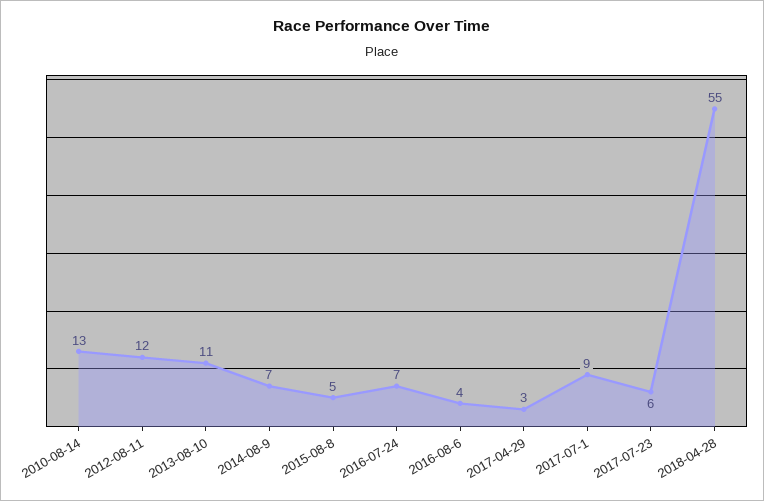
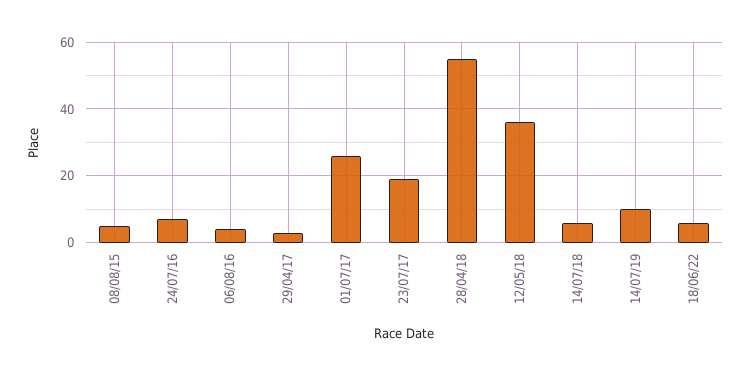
2010-08-14: 13 -> none
2012-08-11: 12 -> none
2013-08-10: 11 -> none
2014-08-9: 7 -> none
2017-07-1: 9 -> 25
2017-07-23: 6 -> 20
12/05/18: none -> 35
14/07/18: none -> 5
14/07/19: none -> 10
18/06/22: none -> 5

